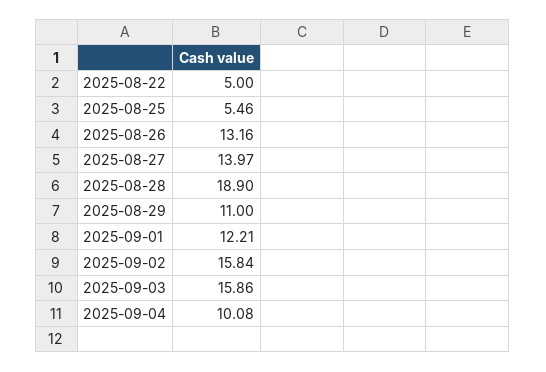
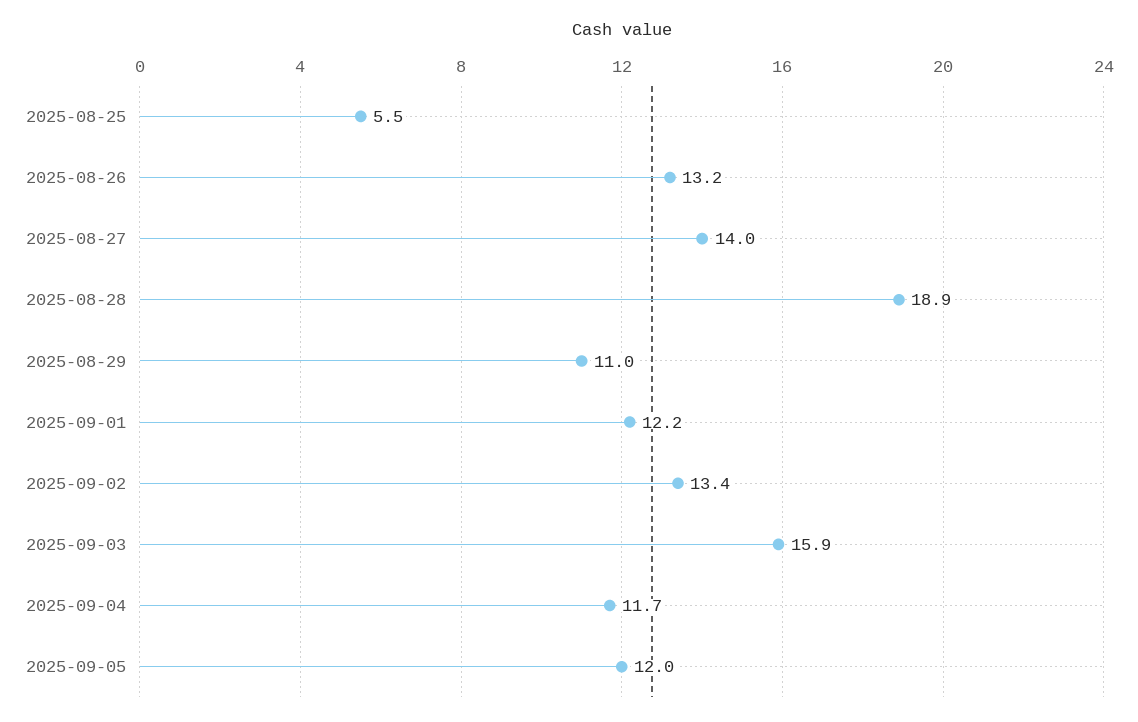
2025-08-22: 5 -> none
2025-09-02: 15.84 -> 13.4
2025-09-04: 10.08 -> 11.7
2025-09-05: none -> 12

